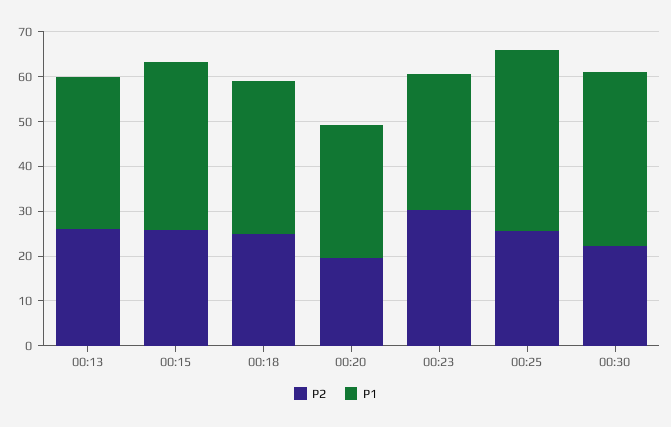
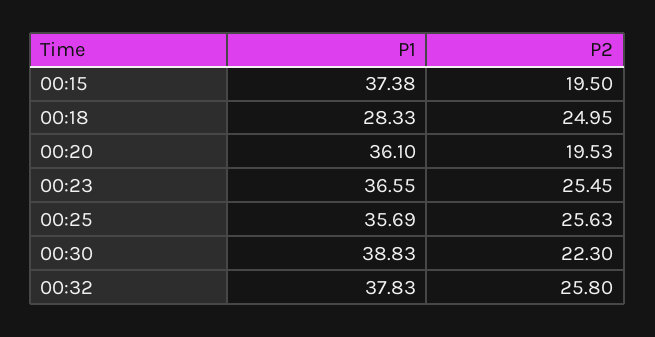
P2, 00:13: 26 -> none
P1, 00:13: 34 -> none
P2, 00:15: 26 -> 19.5
P1, 00:18: 34 -> 28.33
P1, 00:20: 30 -> 36.1
P2, 00:23: 30 -> 25.45
P1, 00:23: 30 -> 36.55
P1, 00:25: 40 -> 35.69
P1, 00:32: none -> 37.83
P2, 00:32: none -> 25.8

